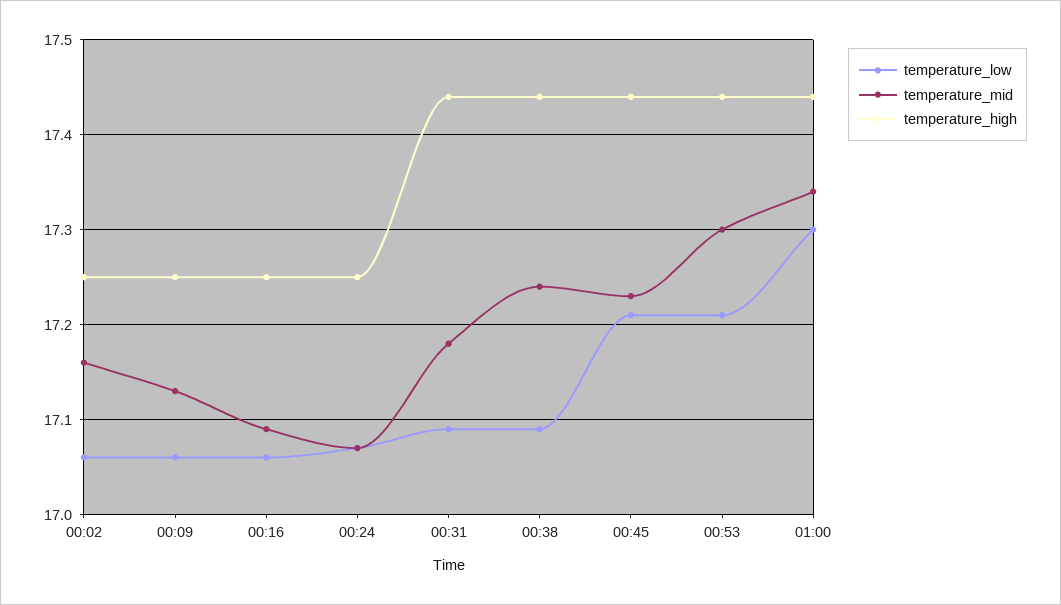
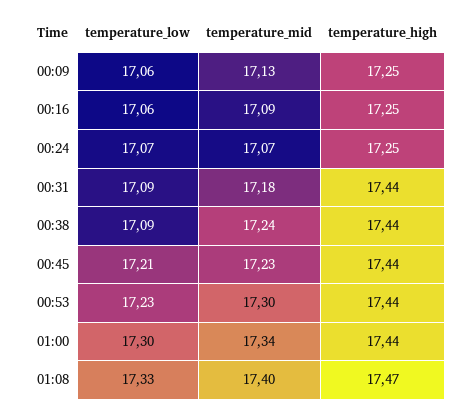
temperature_low, 00:02: 17.06 -> none
temperature_mid, 00:02: 17.16 -> none
temperature_high, 00:02: 17.25 -> none
temperature_low, 00:53: 17.21 -> 17.23
temperature_low, 01:08: none -> 17.33
temperature_mid, 01:08: none -> 17.4
temperature_high, 01:08: none -> 17.47

